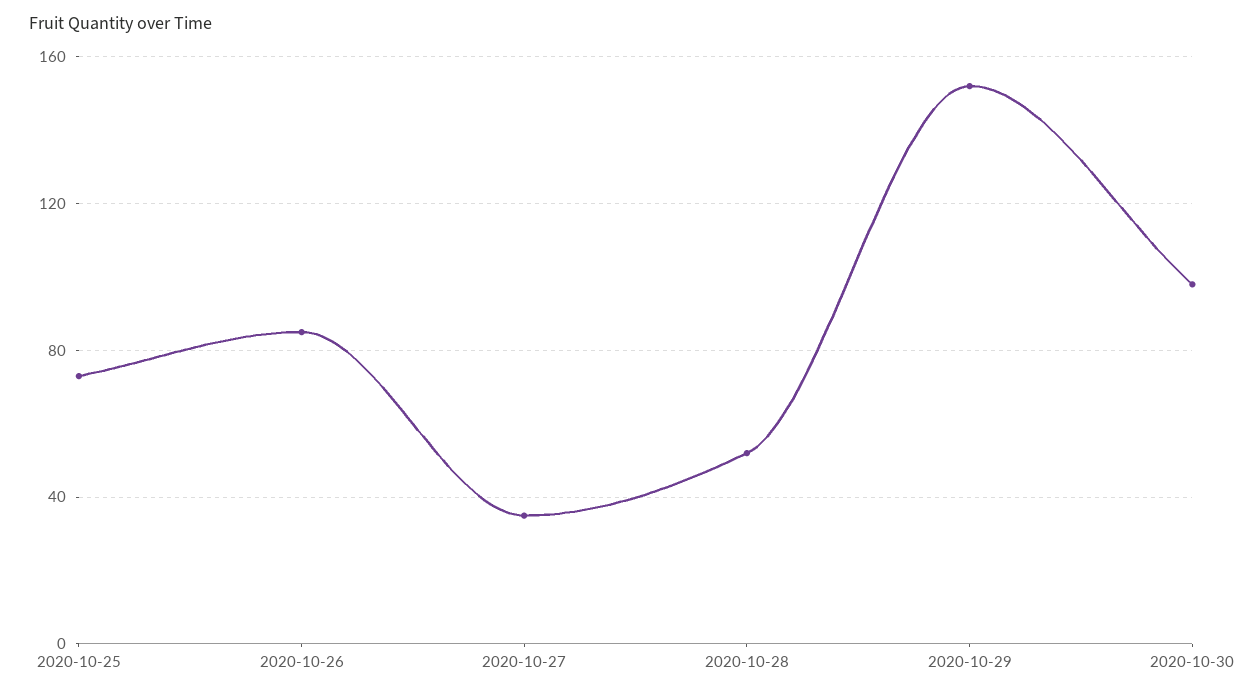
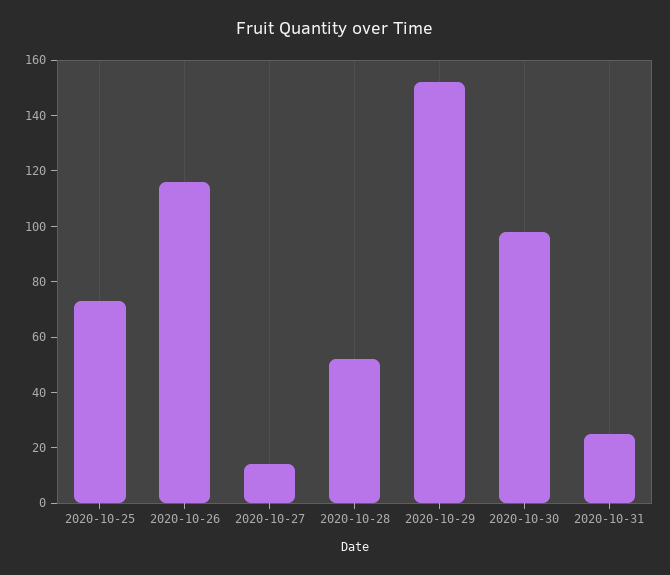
2020-10-26: 85 -> 115
2020-10-27: 35 -> 15
2020-10-31: none -> 25

